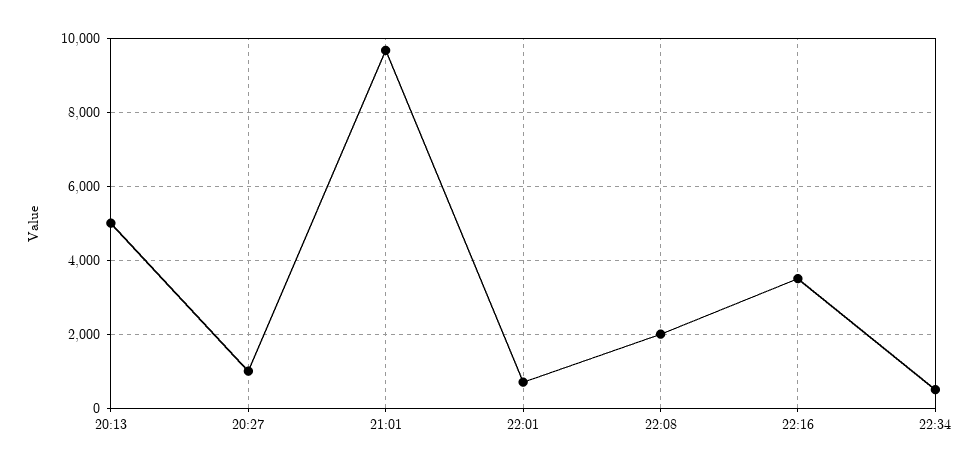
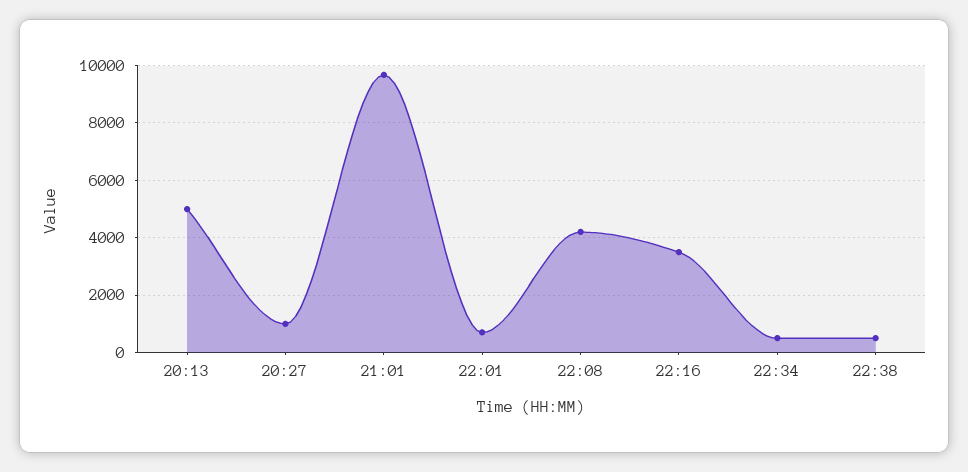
22:08: 2000 -> 4250
22:38: none -> 500

